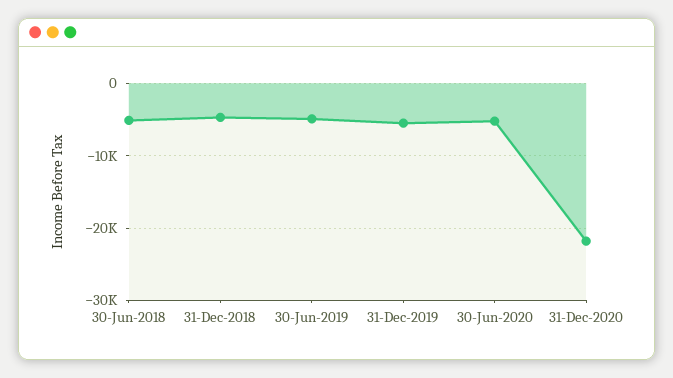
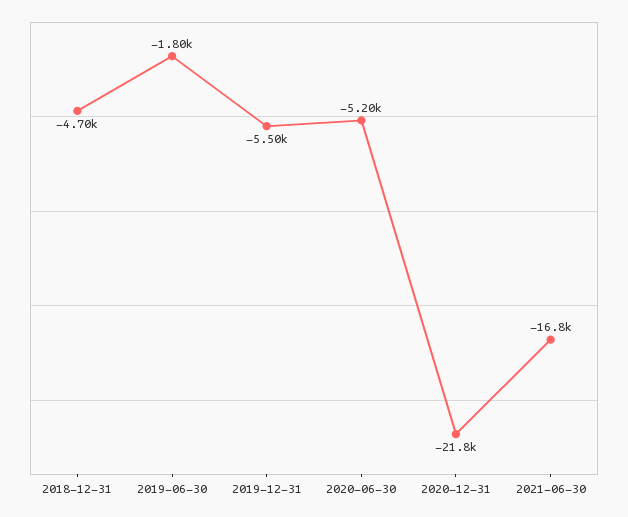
30-Jun-2018: -5000 -> none
30-Jun-2019: -5000 -> -1800
2021-06-30: none -> -16800

